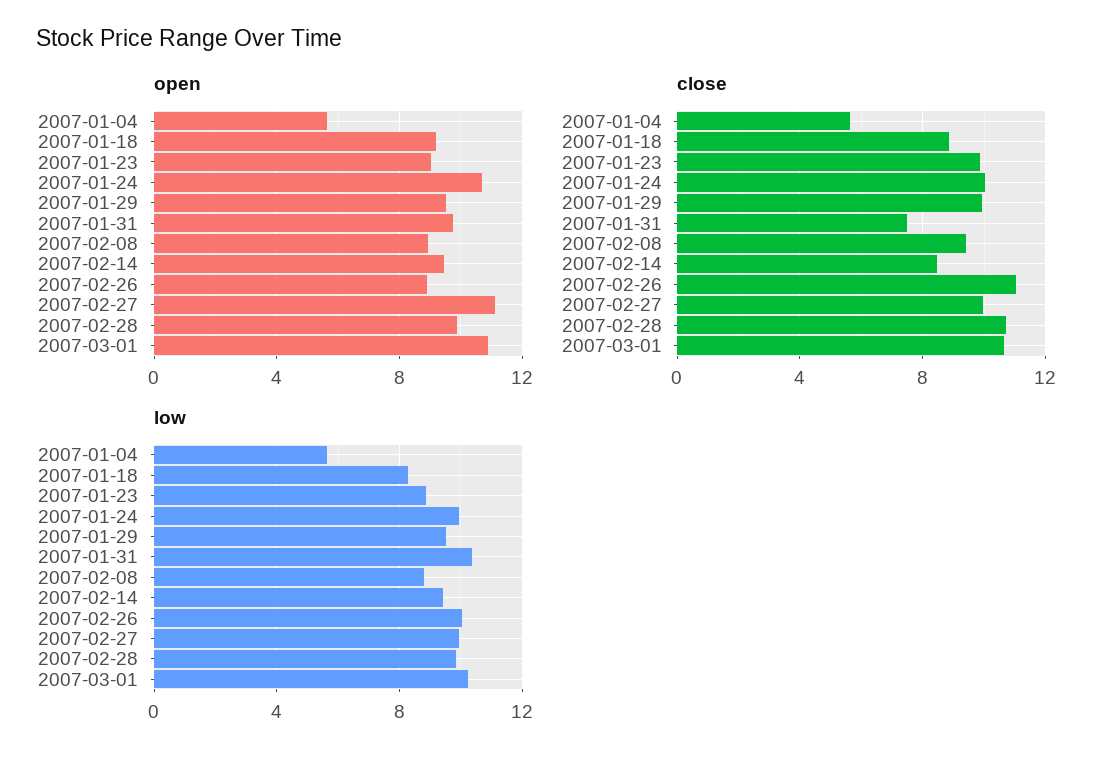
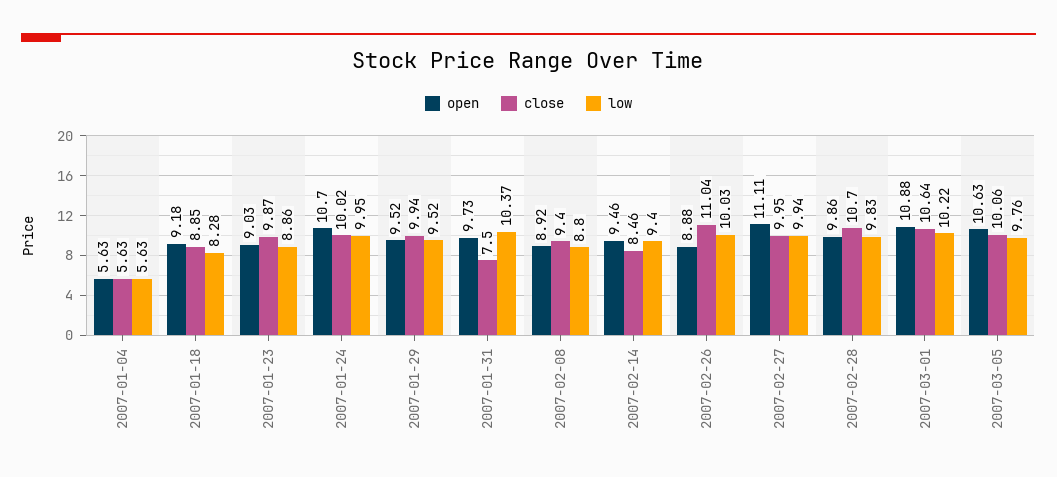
open, 2007-03-05: none -> 10.63
close, 2007-03-05: none -> 10.06
low, 2007-03-05: none -> 9.76

